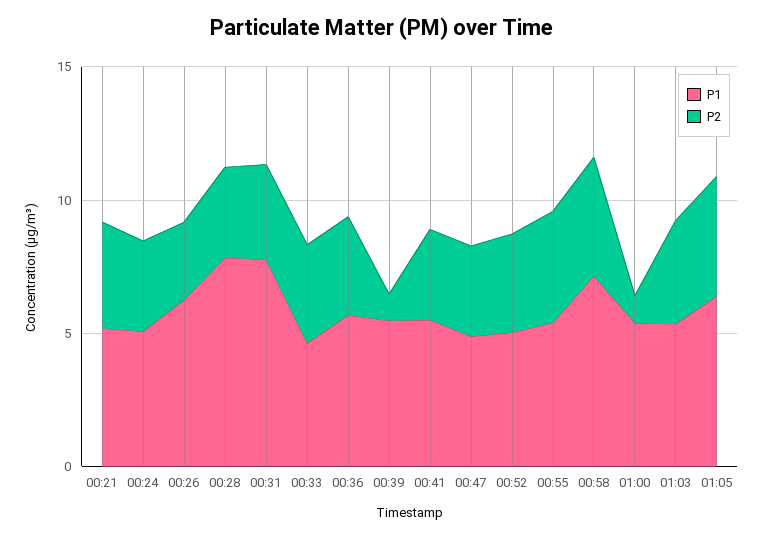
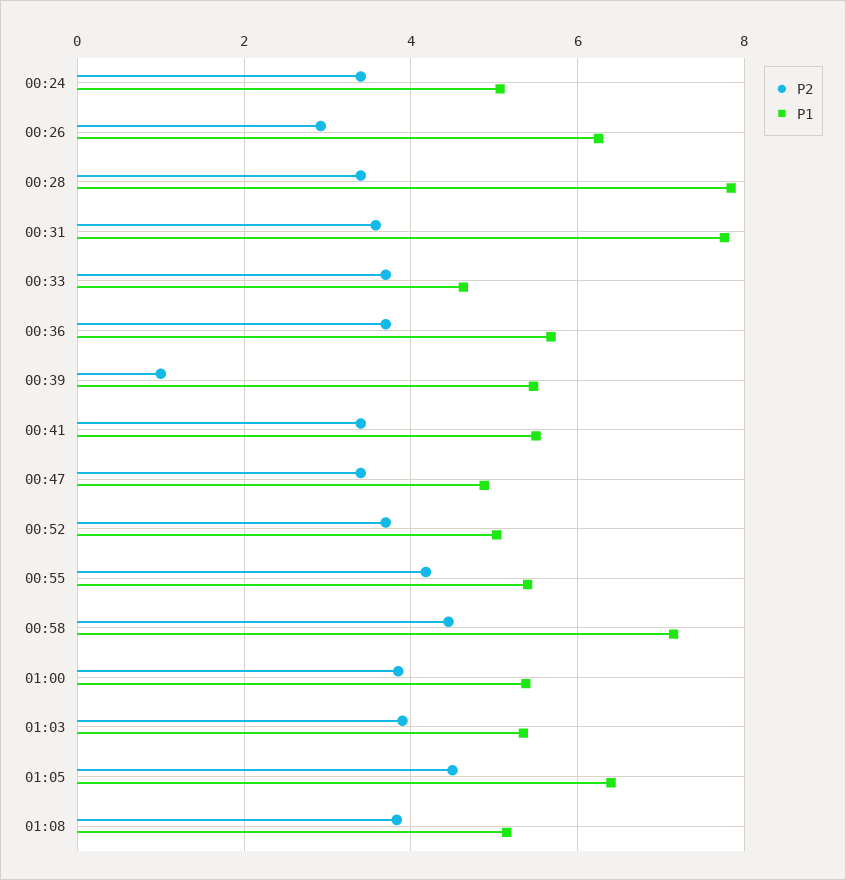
P1, 00:21: 5 -> none
P2, 00:21: 4 -> none
P2, 01:00: 1 -> 3.8
P2, 01:08: none -> 3.8
P1, 01:08: none -> 5.2

